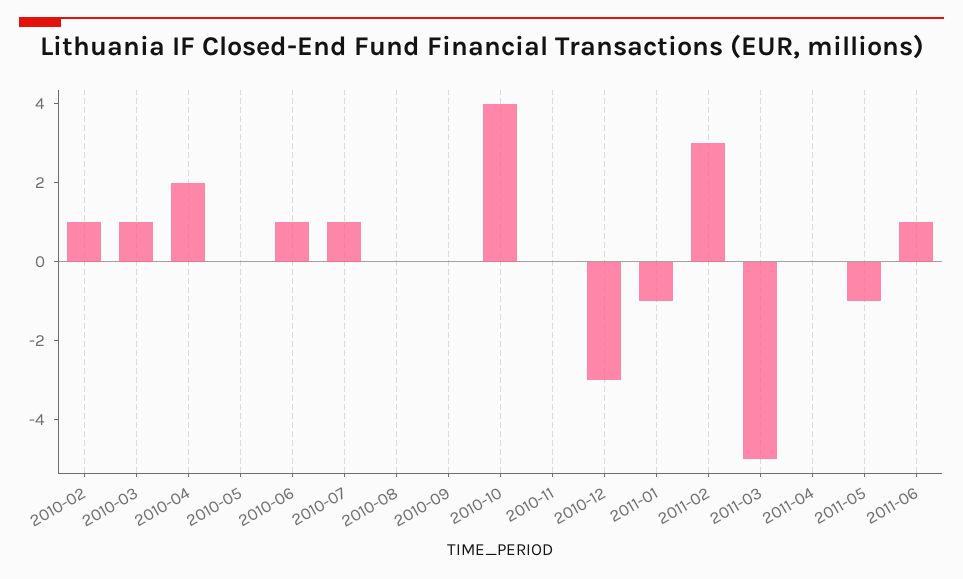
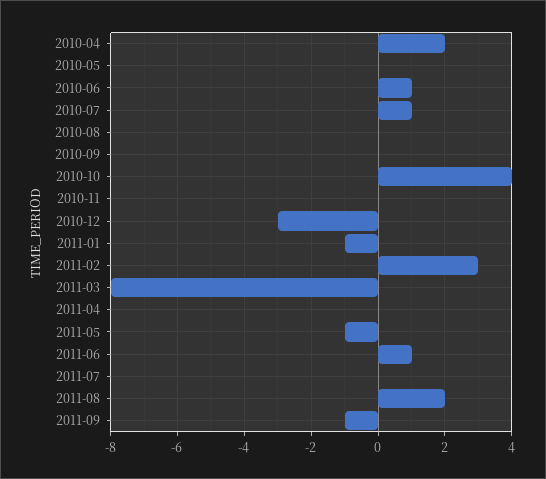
2010-02: 1 -> none
2010-03: 1 -> none
2011-03: -5 -> -8
2011-07: none -> 0
2011-08: none -> 2
2011-09: none -> -1

